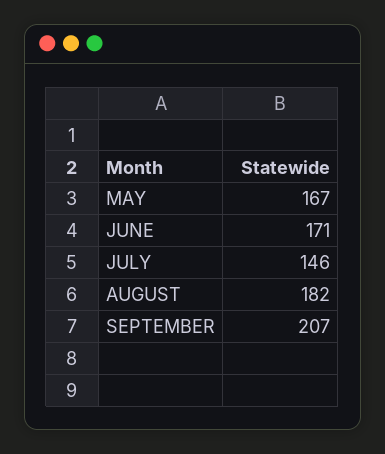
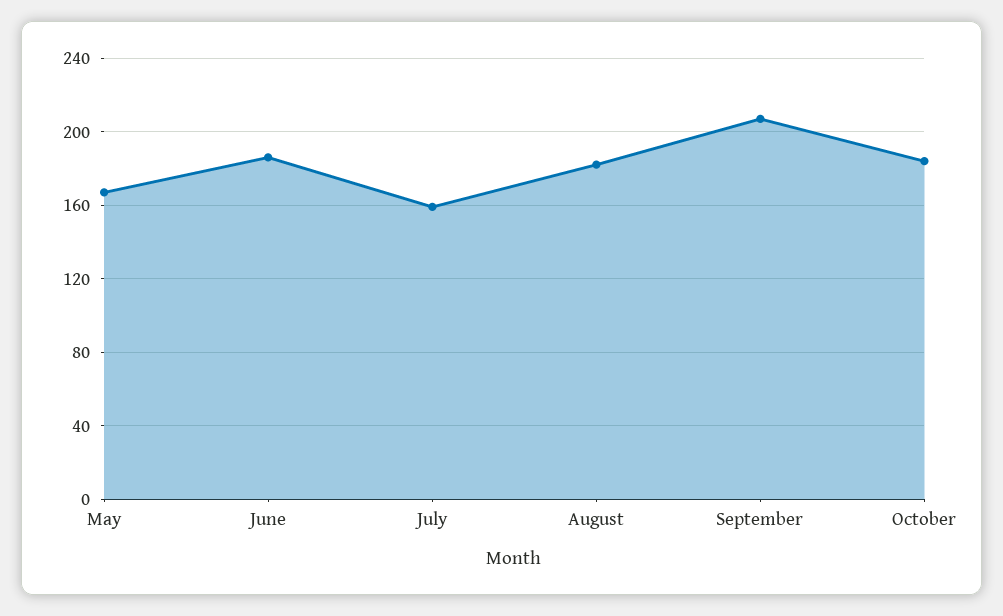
JUNE: 171 -> 185
JULY: 146 -> 160
October: none -> 185

